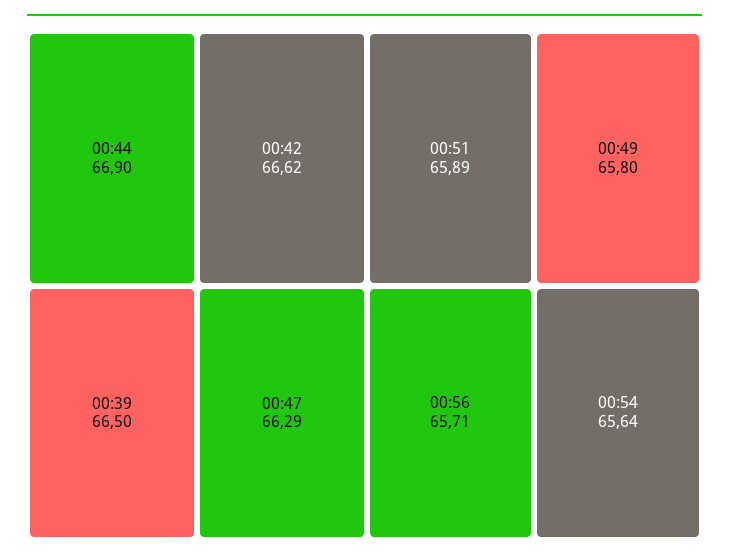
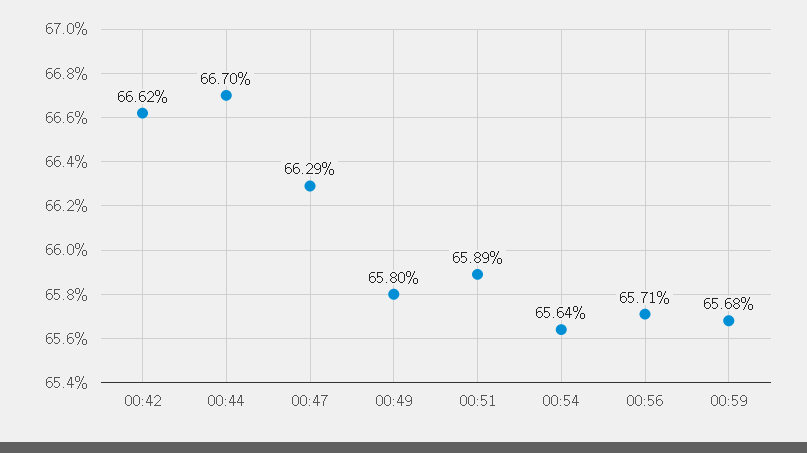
00:44: 66.9 -> 66.7
00:39: 66.5 -> none
00:59: none -> 65.68

